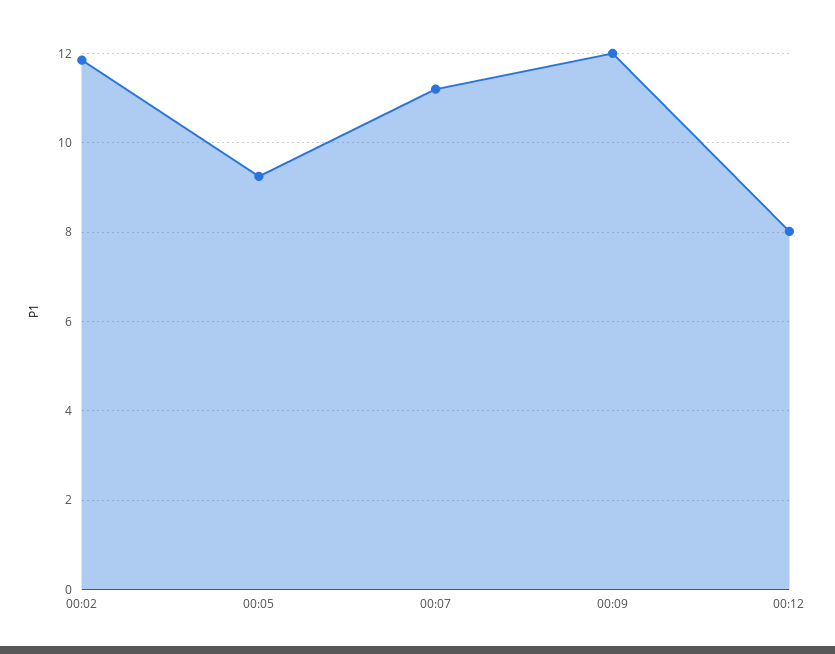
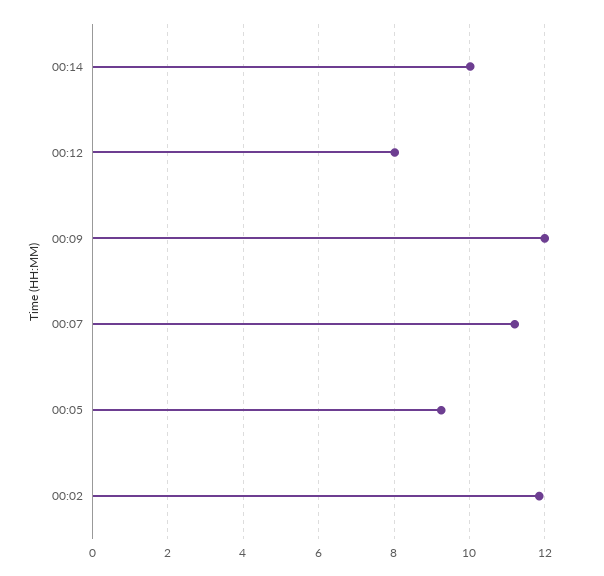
00:14: none -> 10

